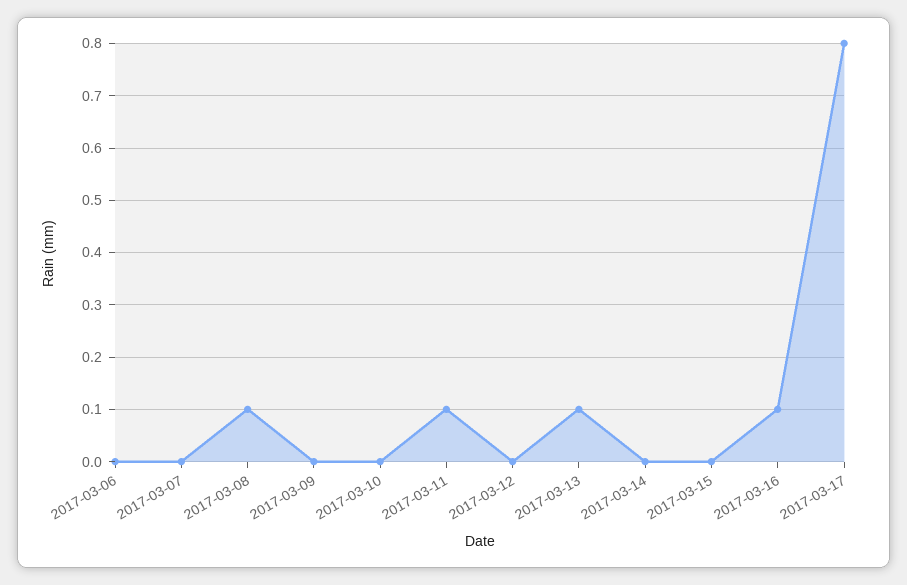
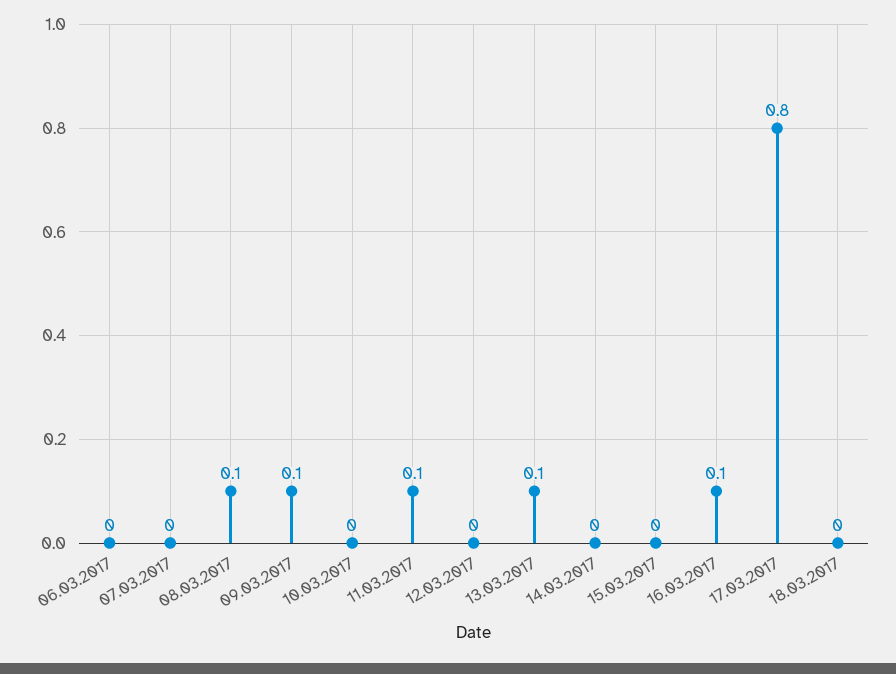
2017-03-09: 0 -> 0.1
18.03.2017: none -> 0

